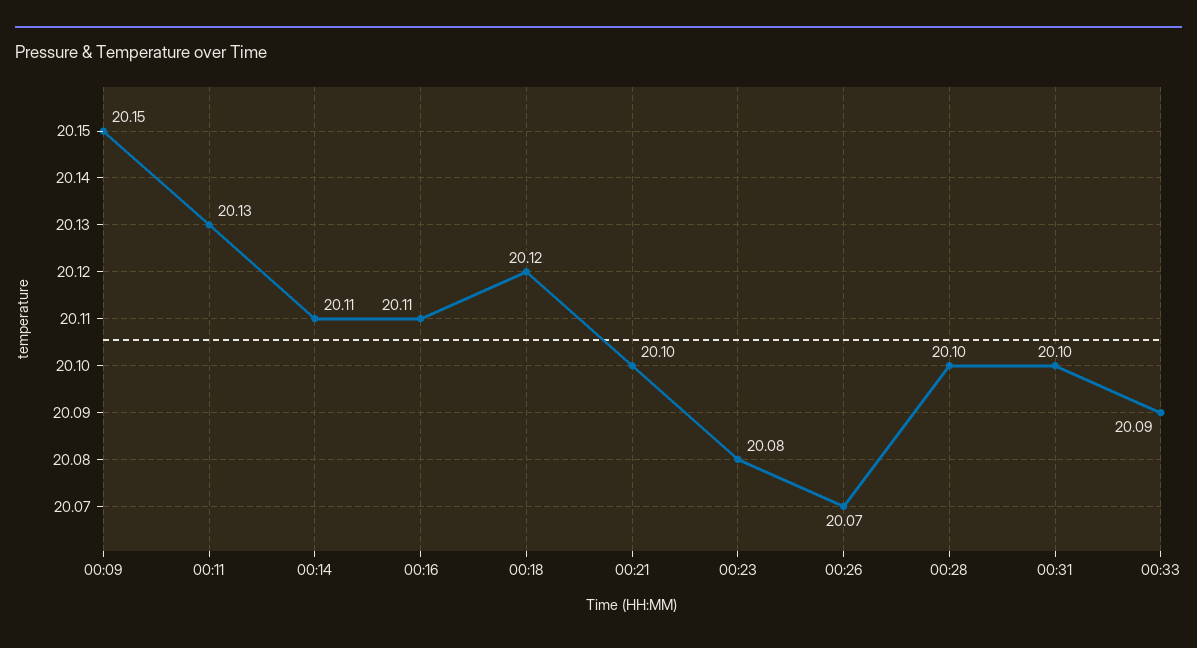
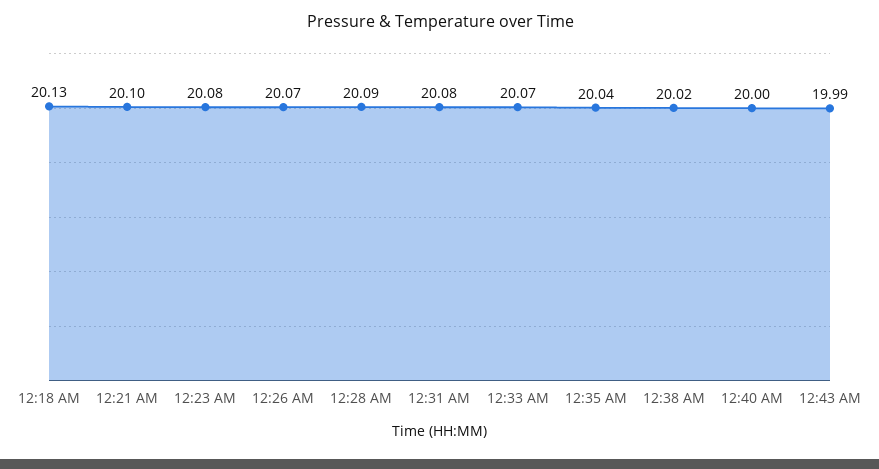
00:09: 20.15 -> none
00:11: 20.13 -> none
00:14: 20.11 -> none
00:16: 20.11 -> none
00:18: 20.12 -> 20.13
00:28: 20.1 -> 20.09
00:31: 20.1 -> 20.08
00:33: 20.09 -> 20.07
12:35 AM: none -> 20.04
12:38 AM: none -> 20.02
12:40 AM: none -> 20
12:43 AM: none -> 19.99

